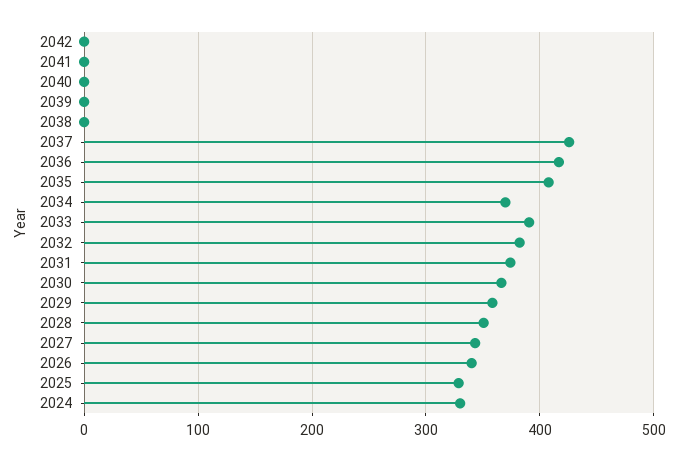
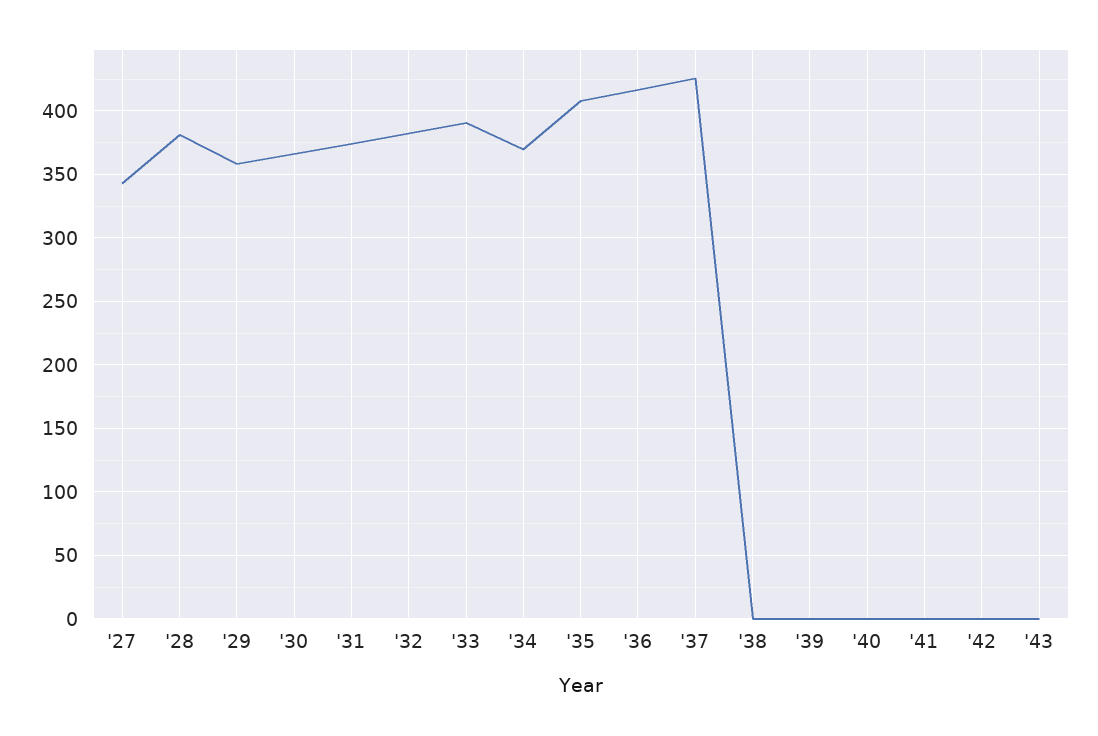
2028: 350 -> 380
2026: 340 -> none
2025: 330 -> none
2024: 330 -> none
'43: none -> 0

